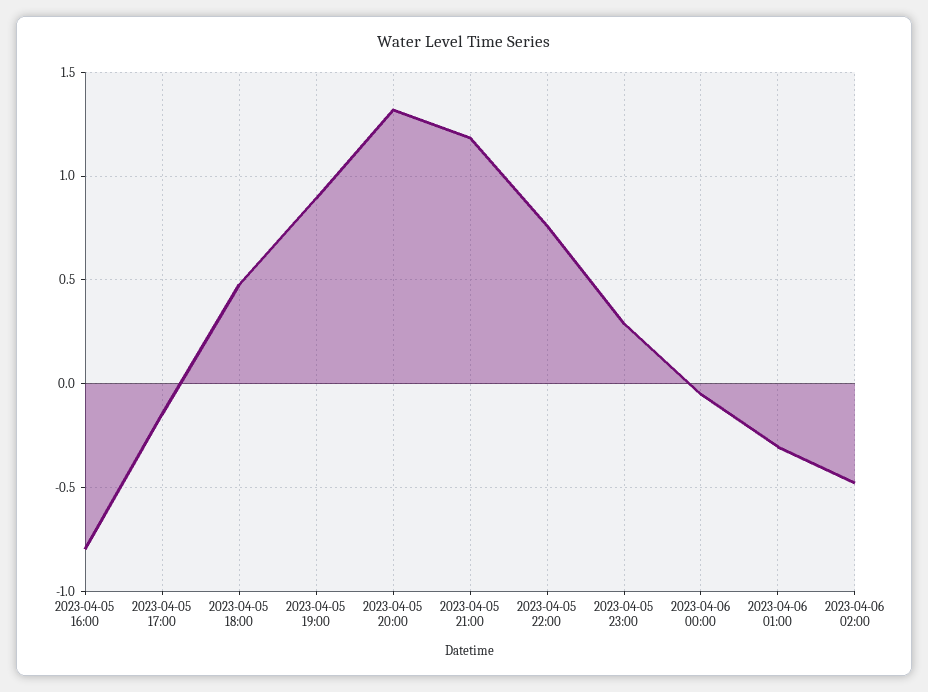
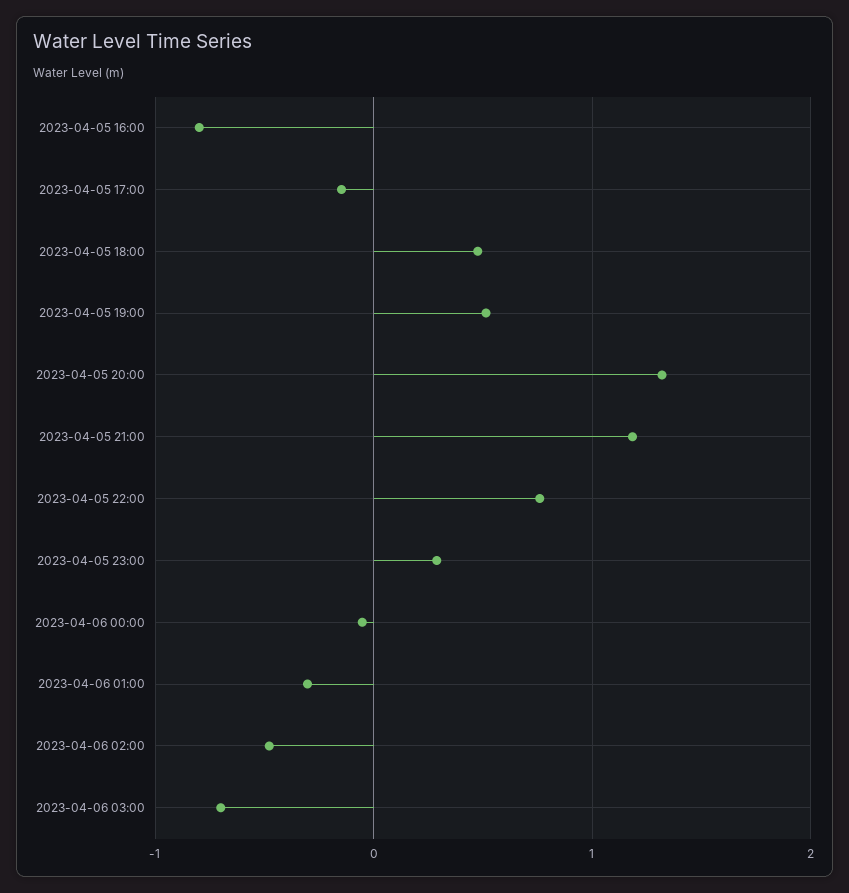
2023-04-05 19:00: 0.9 -> 0.5
2023-04-06 03:00: none -> -0.7

